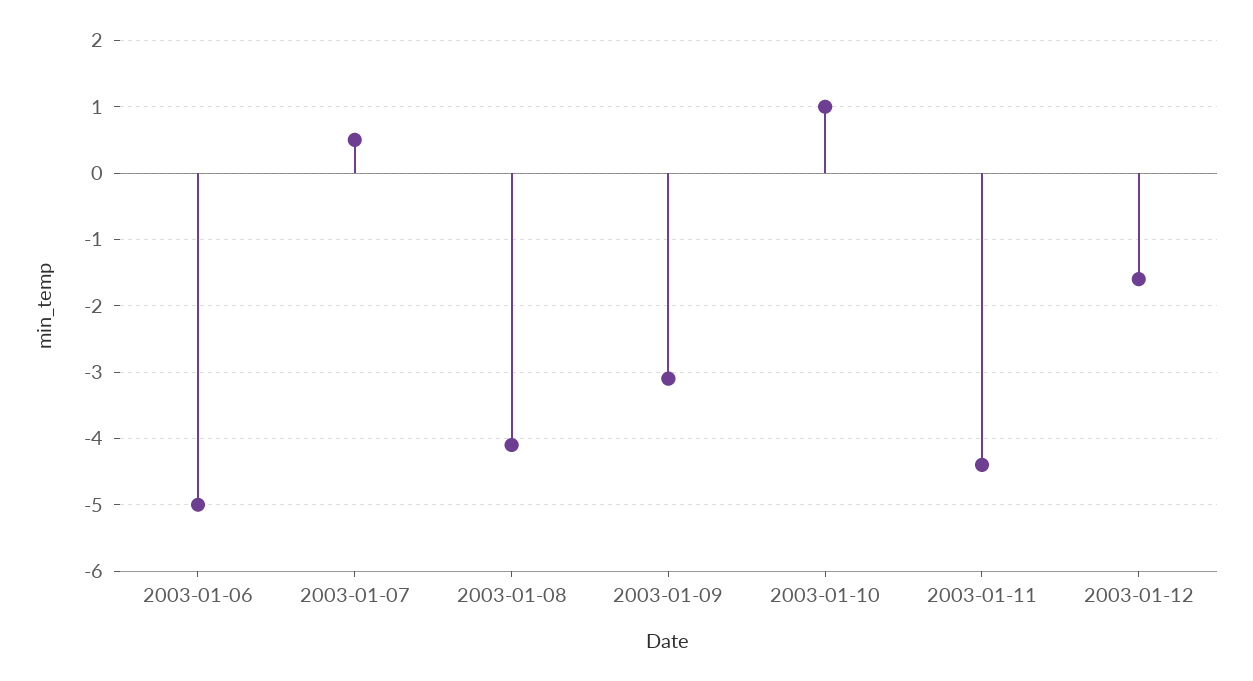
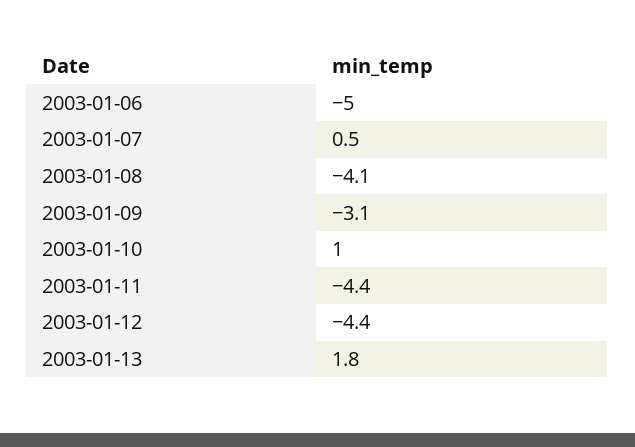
2003-01-12: -1.6 -> -4.4
2003-01-13: none -> 1.8

